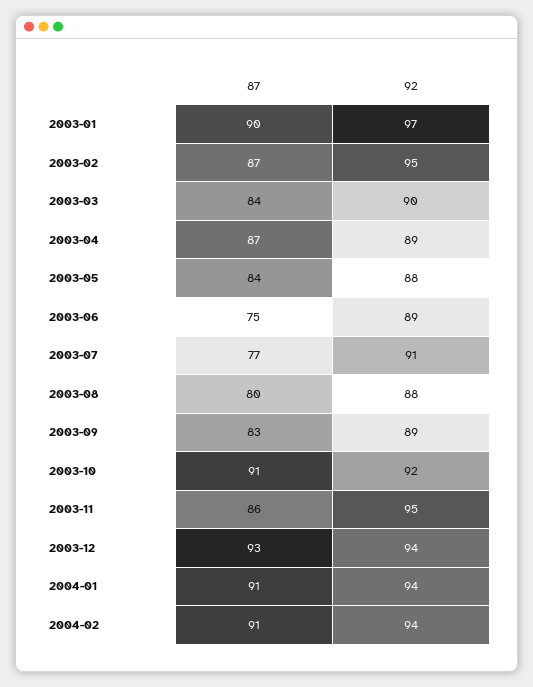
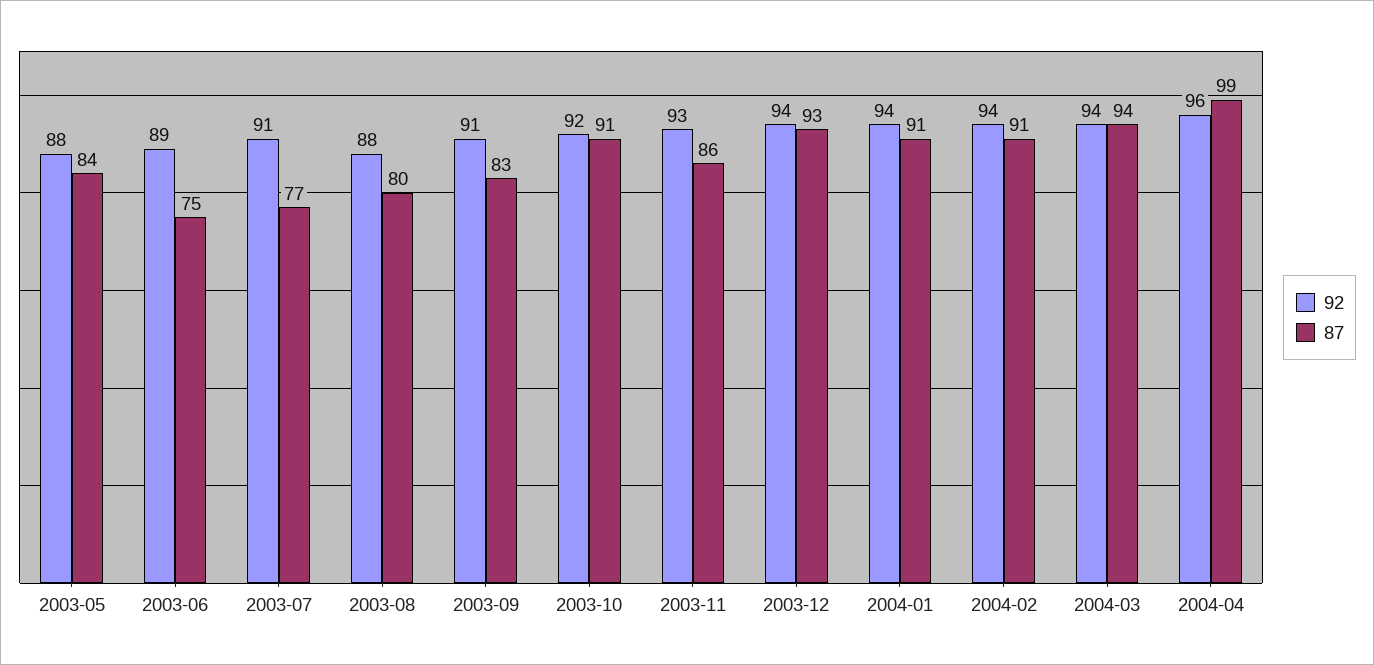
87, 2003-01: 90 -> none
92, 2003-01: 97 -> none
87, 2003-02: 87 -> none
92, 2003-02: 95 -> none
87, 2003-03: 84 -> none
92, 2003-03: 90 -> none
87, 2003-04: 87 -> none
92, 2003-04: 89 -> none
92, 2003-09: 89 -> 91
92, 2003-11: 95 -> 93
92, 2004-03: none -> 94
87, 2004-03: none -> 94
92, 2004-04: none -> 96
87, 2004-04: none -> 99

